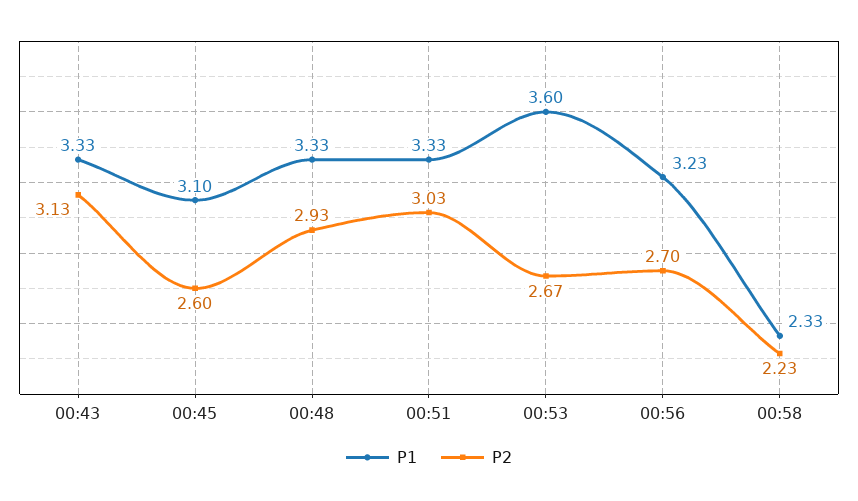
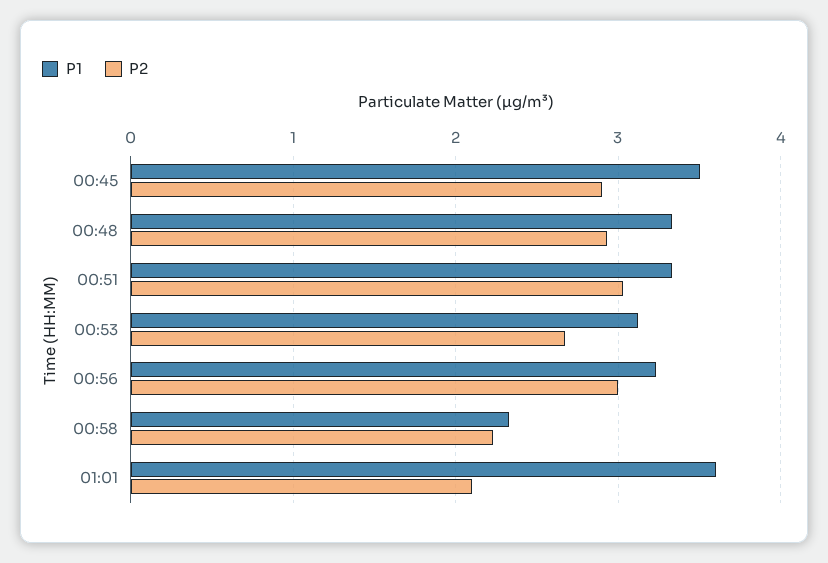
P1, 00:43: 3.33 -> none
P2, 00:43: 3.13 -> none
P1, 00:45: 3.1 -> 3.5
P2, 00:45: 2.6 -> 2.9
P1, 00:53: 3.6 -> 3.1
P2, 00:56: 2.7 -> 3
P1, 01:01: none -> 3.6
P2, 01:01: none -> 2.1

